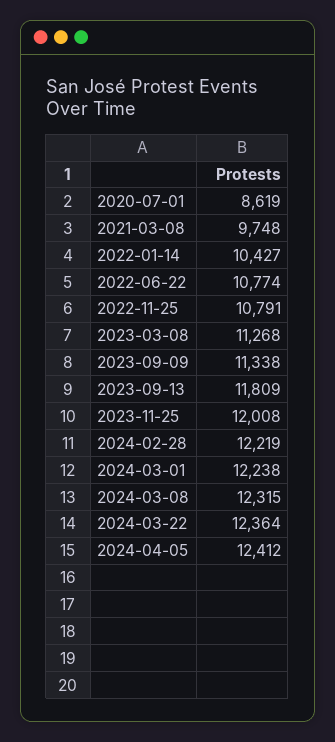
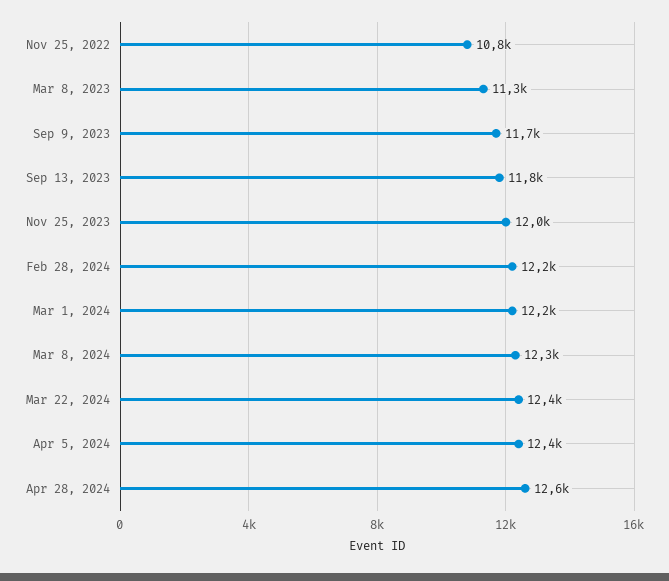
2020-07-01: 8619 -> none
2021-03-08: 9748 -> none
2022-01-14: 10427 -> none
2022-06-22: 10774 -> none
2023-09-09: 11338 -> 11700
Apr 28, 2024: none -> 12600

